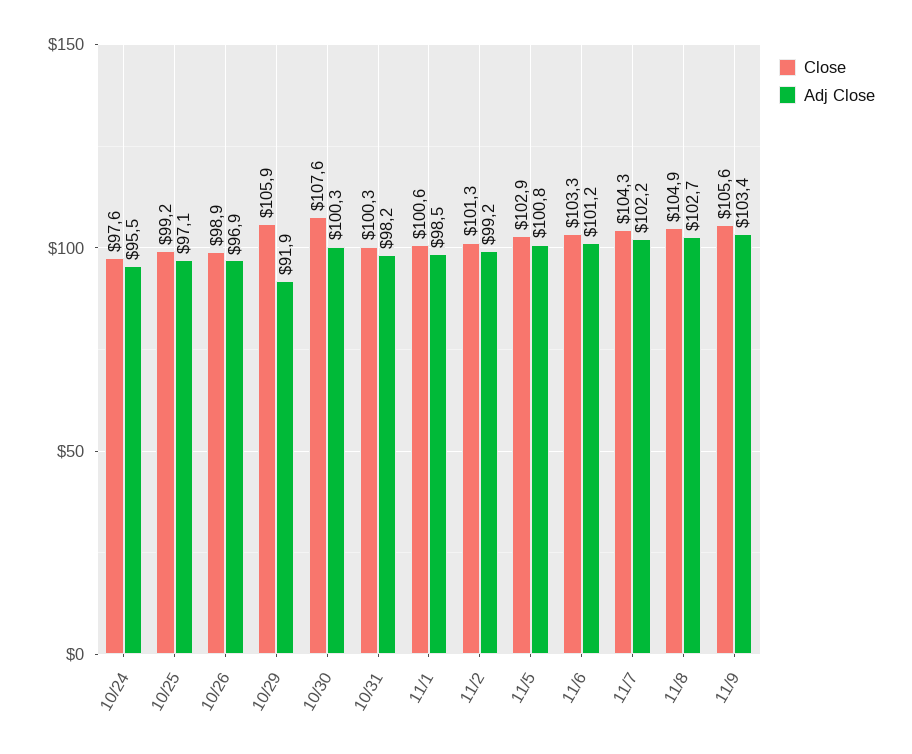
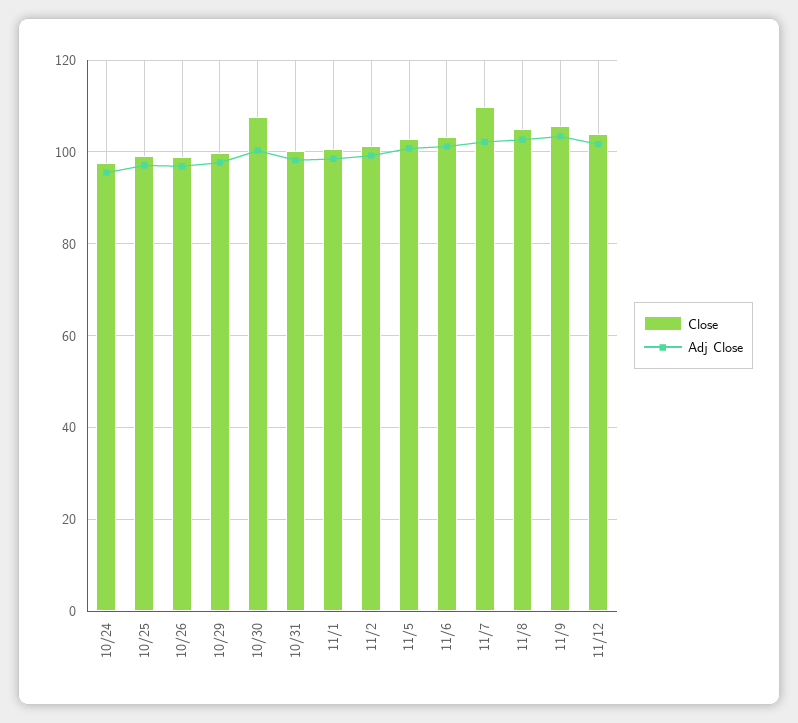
Close, 10/29: 105.9 -> 100
Adj Close, 10/29: 91.9 -> 98
Close, 11/7: 104.3 -> 110
Close, 11/12: none -> 104
Adj Close, 11/12: none -> 102

